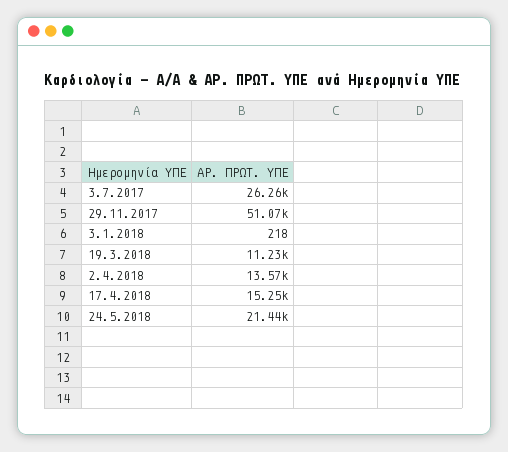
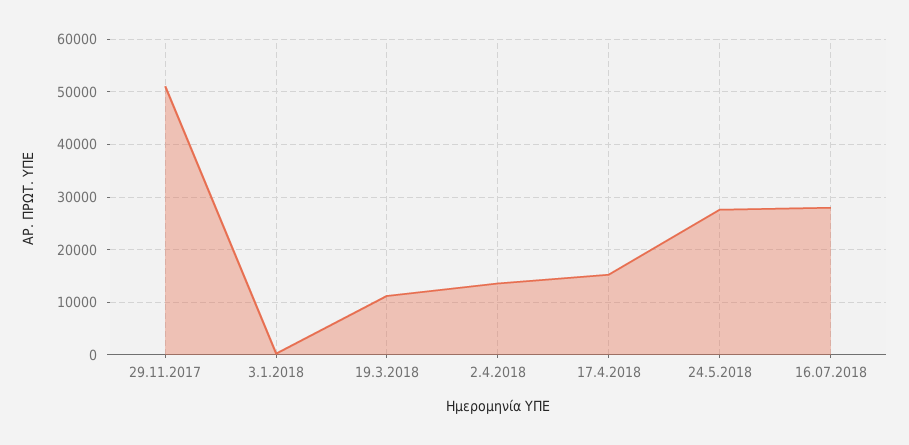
3.7.2017: 26260 -> none
24.5.2018: 21440 -> 28000
16.07.2018: none -> 28000

